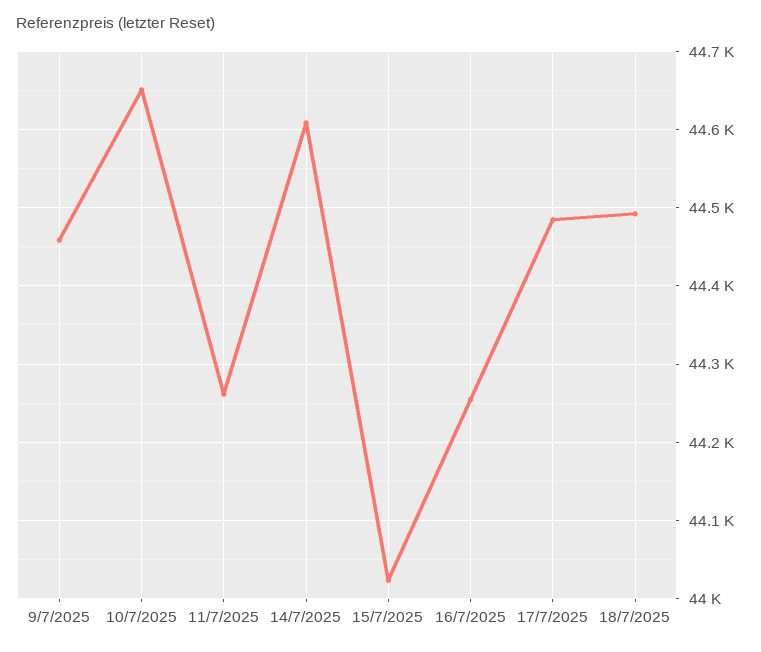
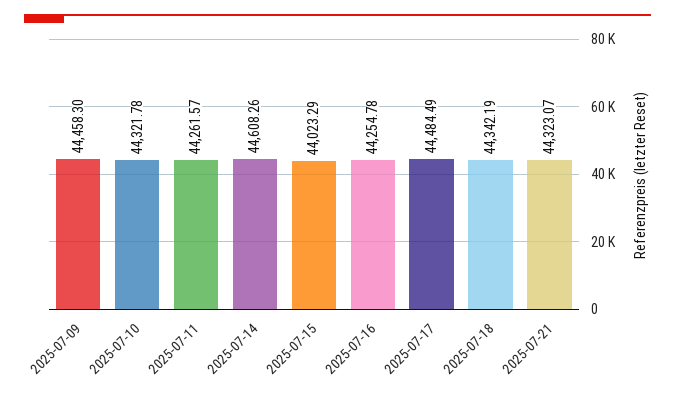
10/7/2025: 44650 -> 44321.78
18/7/2025: 44490 -> 44342.19
2025-07-21: none -> 44323.07

